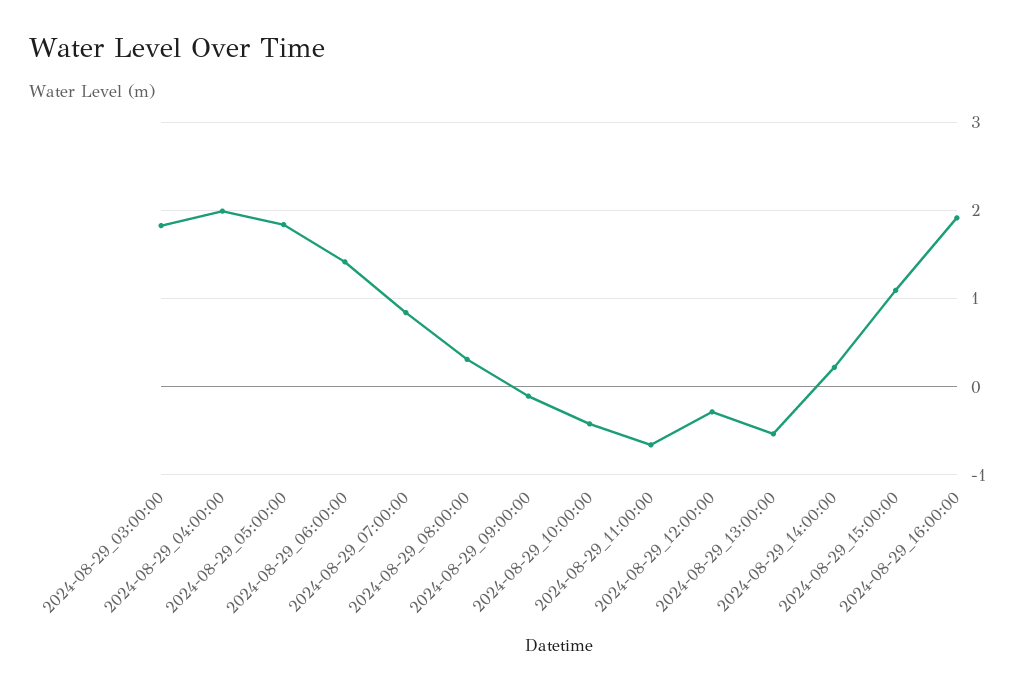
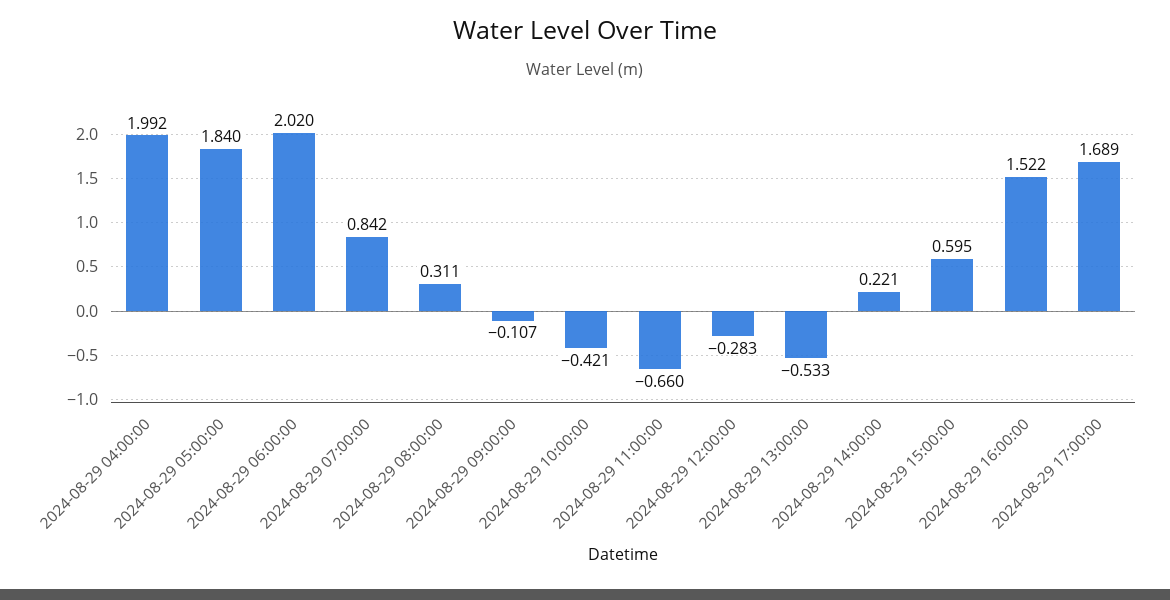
2024-08-29_03:00:00: 1.8 -> none
2024-08-29_06:00:00: 1.4 -> 2.02
2024-08-29_15:00:00: 1.1 -> 0.595
2024-08-29_16:00:00: 1.9 -> 1.522
2024-08-29 17:00:00: none -> 1.689

